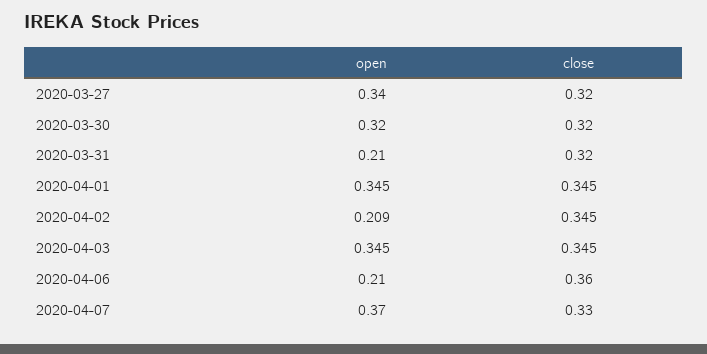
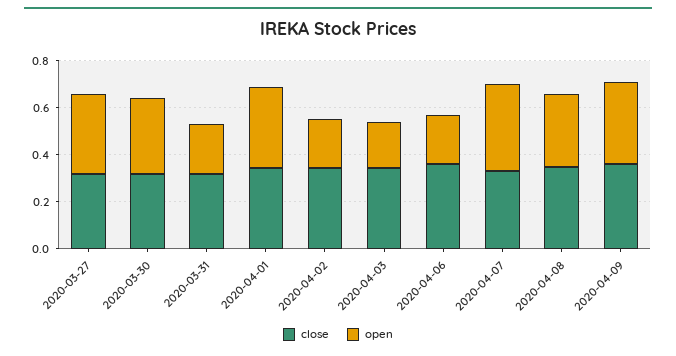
open, 2020-04-03: 0.345 -> 0.2
close, 2020-04-08: none -> 0.35
open, 2020-04-08: none -> 0.3
close, 2020-04-09: none -> 0.35
open, 2020-04-09: none -> 0.35

